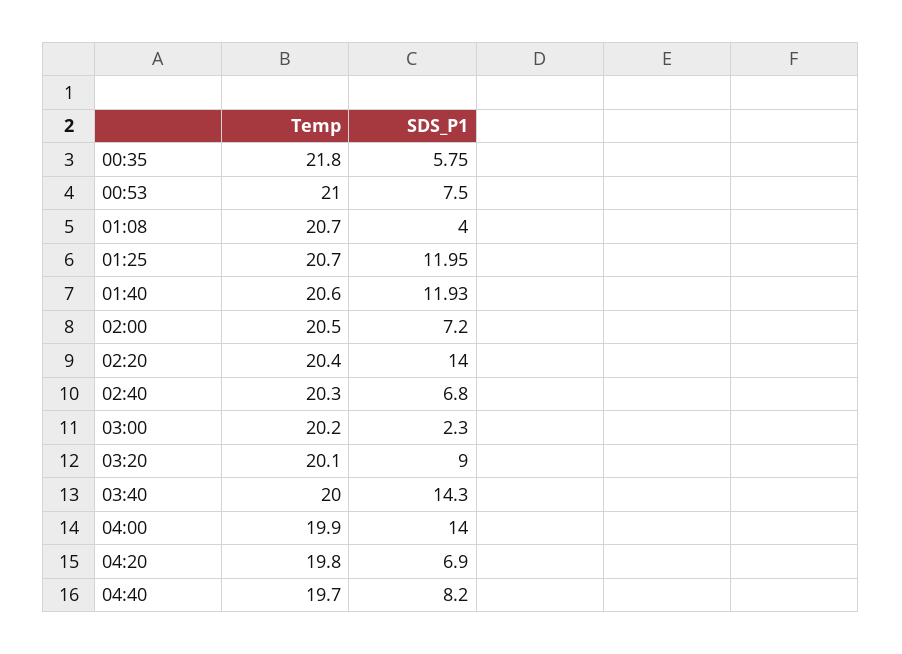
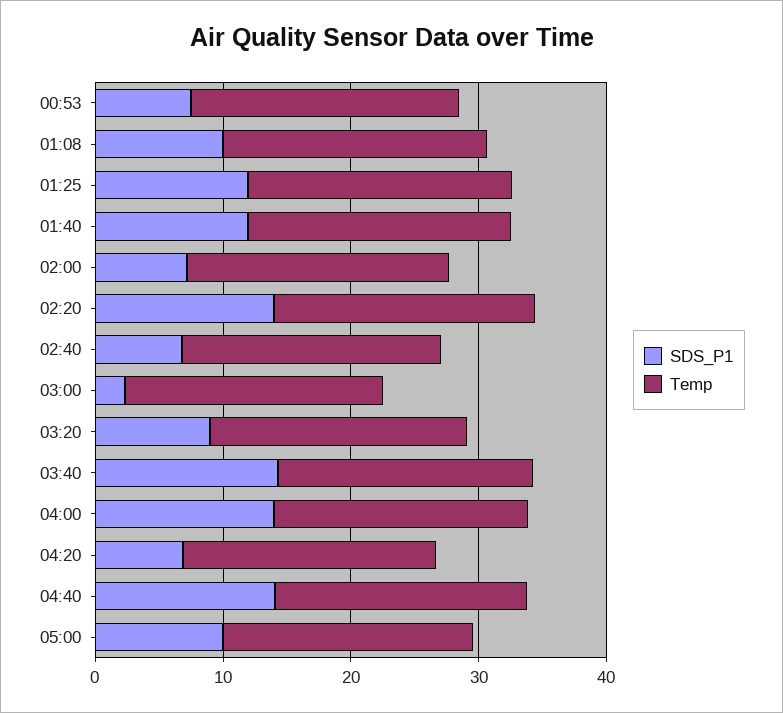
Temp, 00:35: 21.8 -> none
SDS_P1, 00:35: 5.75 -> none
SDS_P1, 01:08: 4 -> 10
SDS_P1, 04:40: 8.2 -> 14
SDS_P1, 05:00: none -> 10
Temp, 05:00: none -> 20

